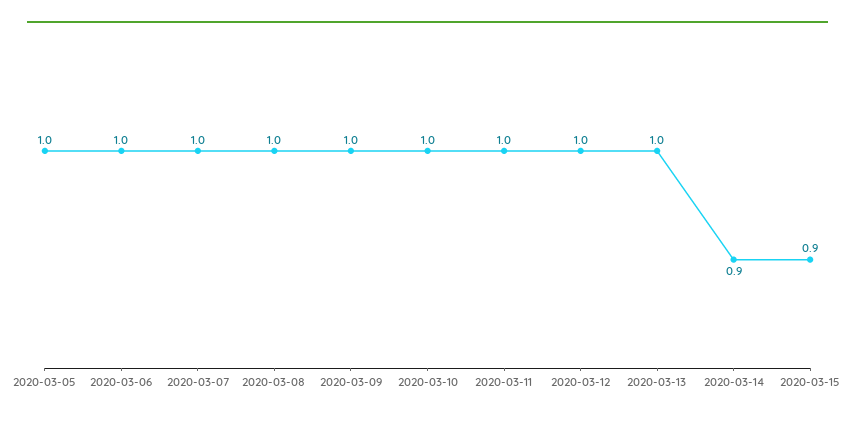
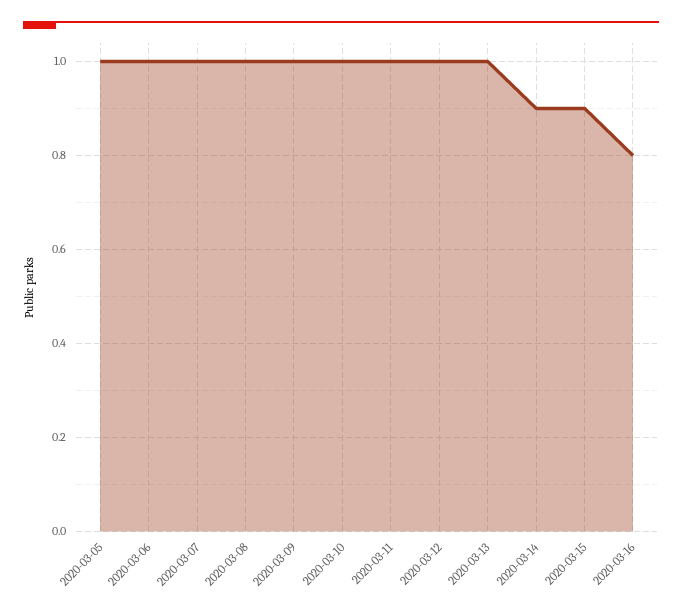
2020-03-16: none -> 0.8

